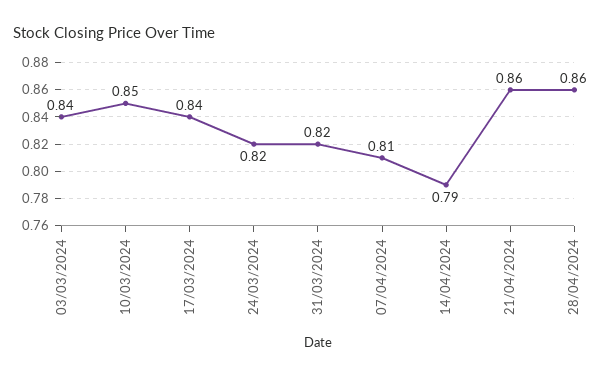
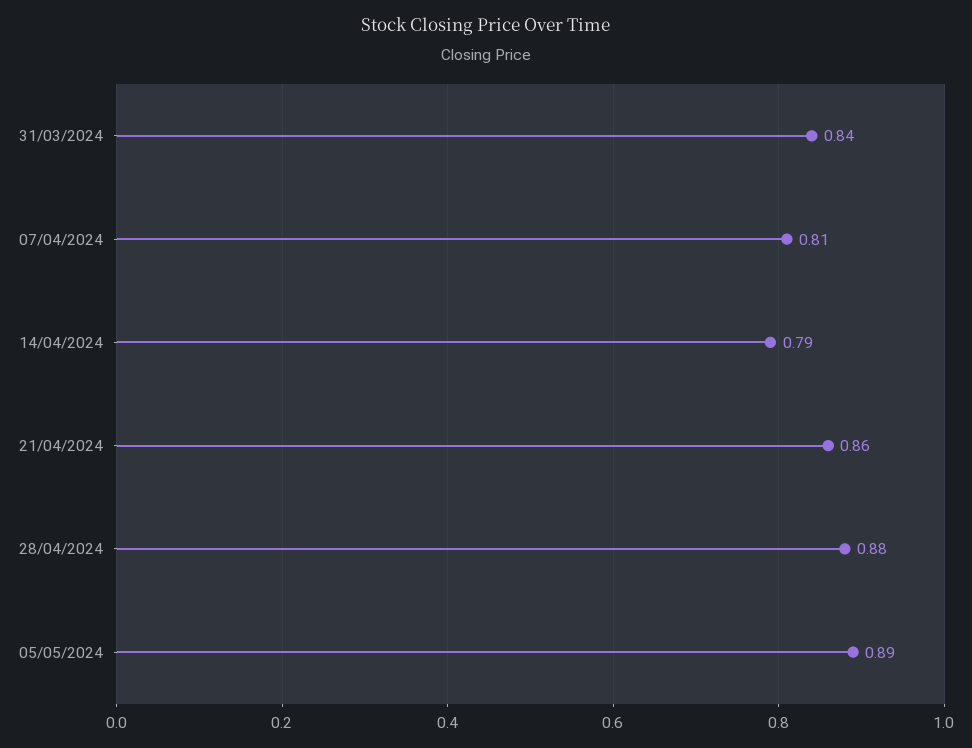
03/03/2024: 0.84 -> none
10/03/2024: 0.85 -> none
17/03/2024: 0.84 -> none
24/03/2024: 0.82 -> none
31/03/2024: 0.82 -> 0.84
28/04/2024: 0.86 -> 0.88
05/05/2024: none -> 0.89

